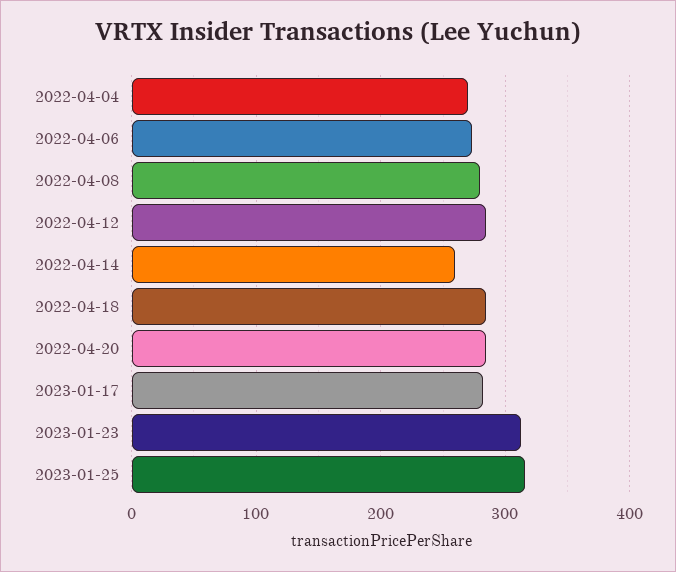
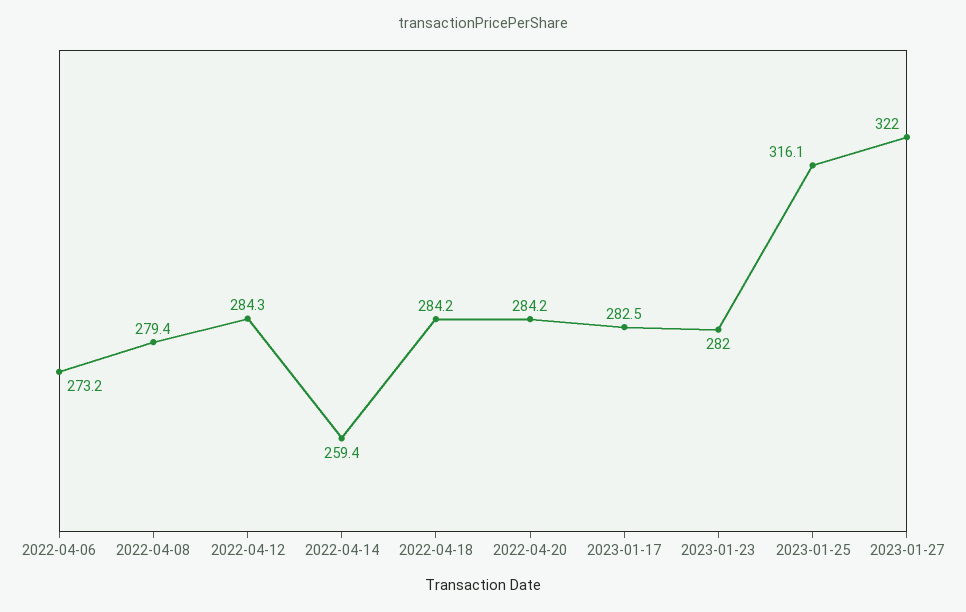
2022-04-04: 270 -> none
2023-01-23: 310 -> 282
2023-01-27: none -> 322

